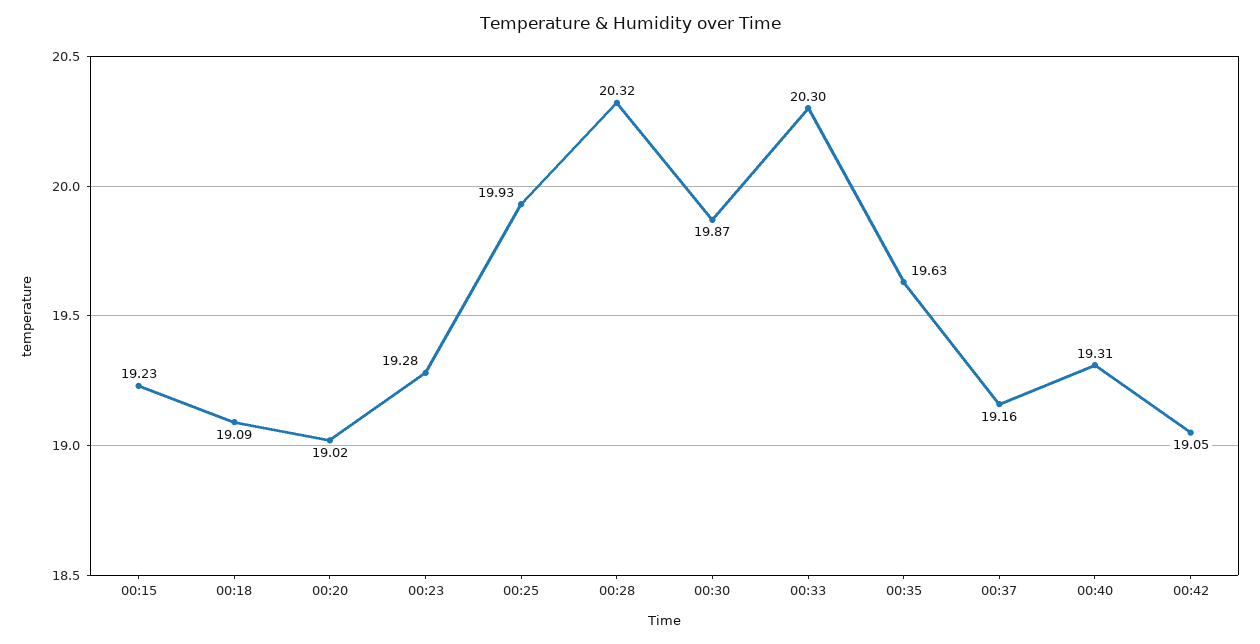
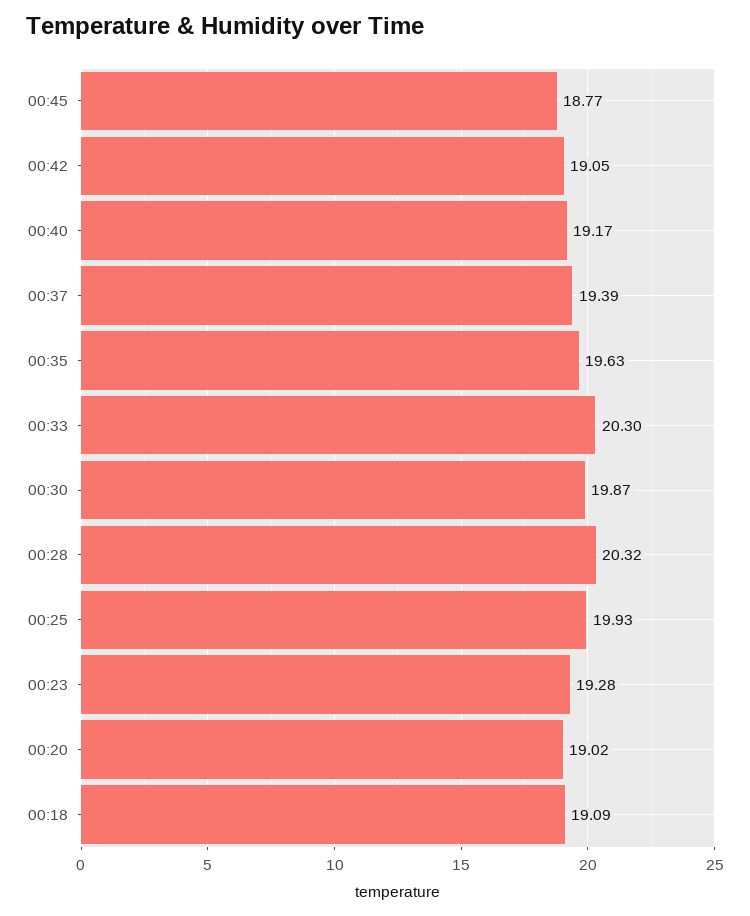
00:15: 19.23 -> none
00:37: 19.16 -> 19.39
00:40: 19.31 -> 19.17
00:45: none -> 18.77

